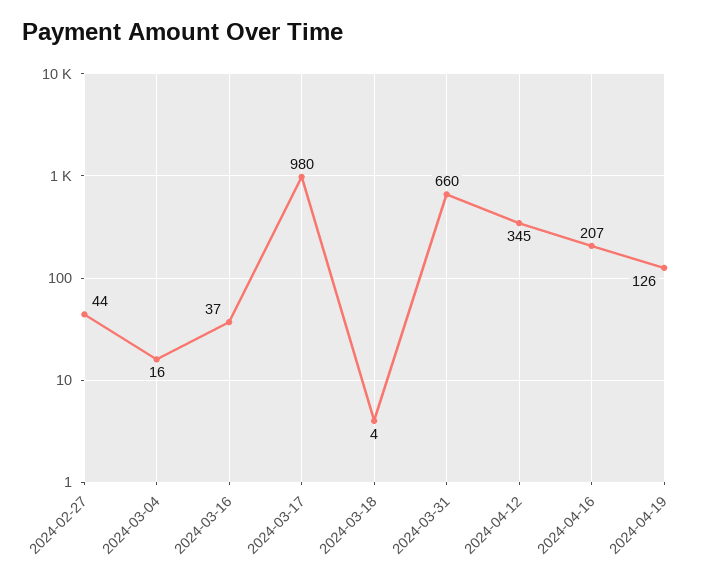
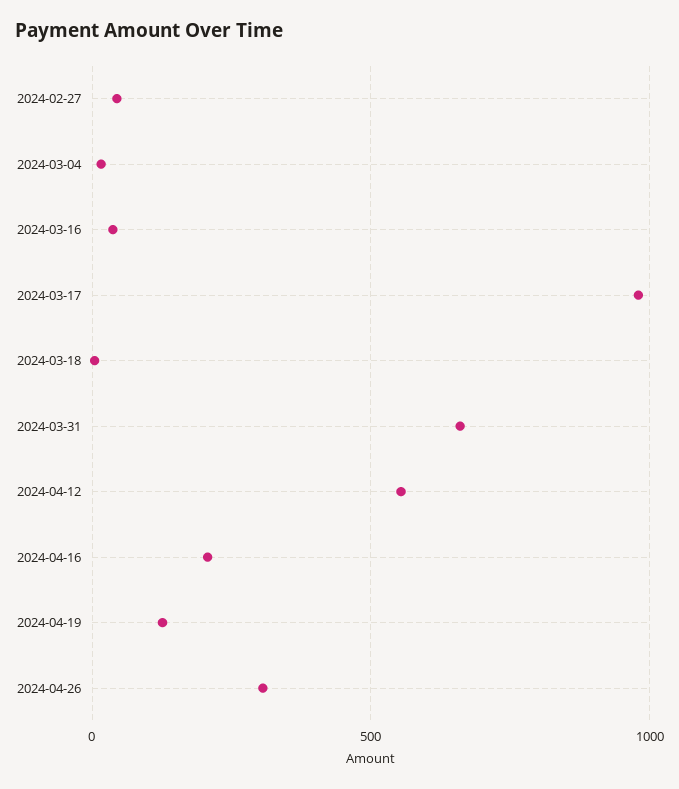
2024-04-12: 345 -> 550
2024-04-26: none -> 300

